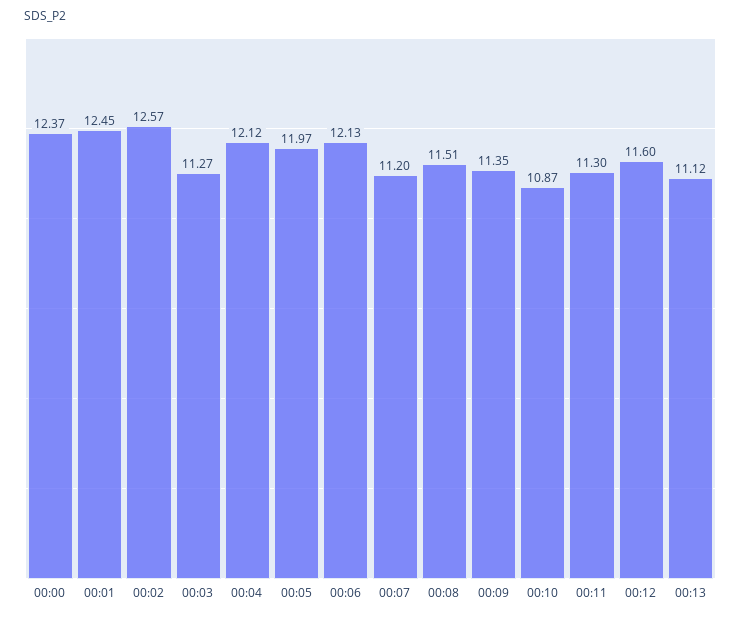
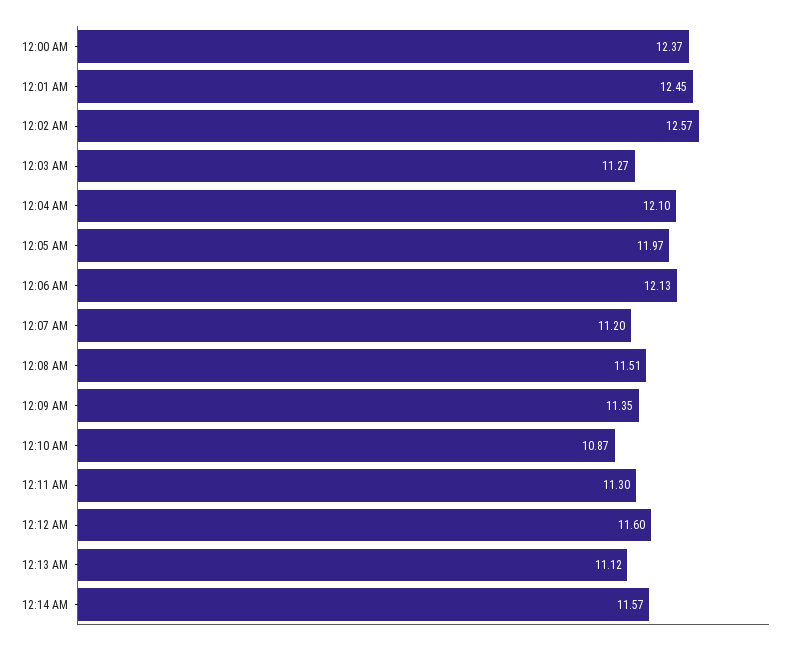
00:04: 12.12 -> 12.1
12:14 AM: none -> 11.57

